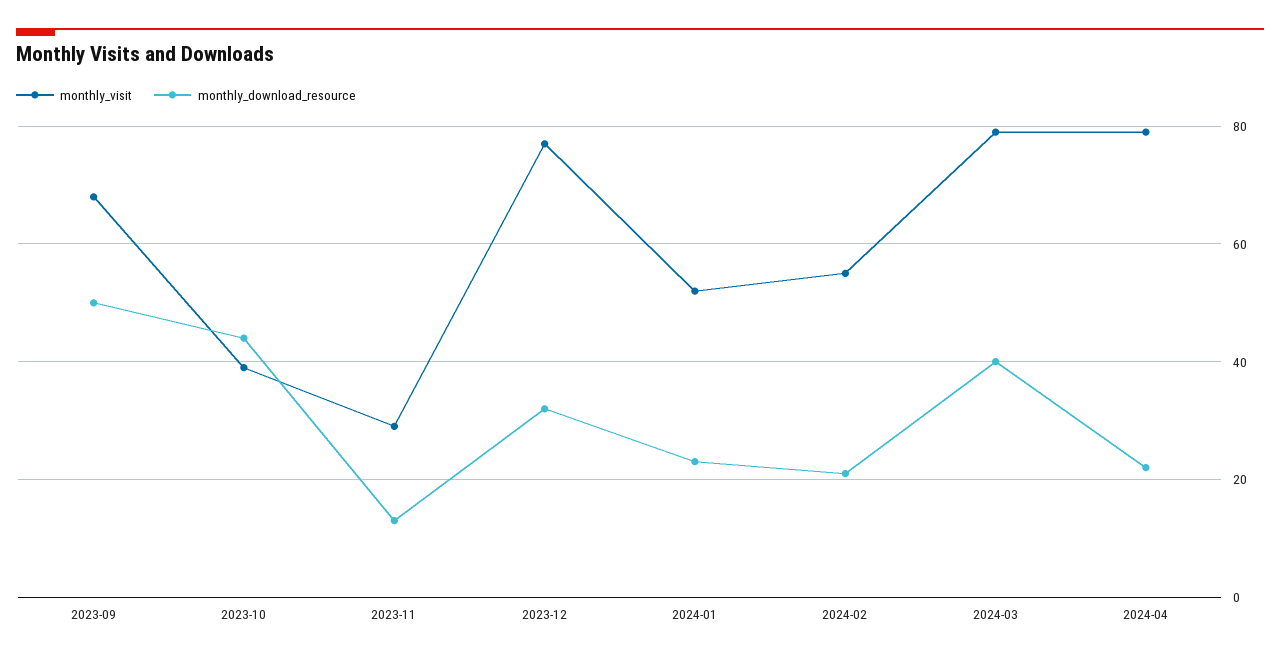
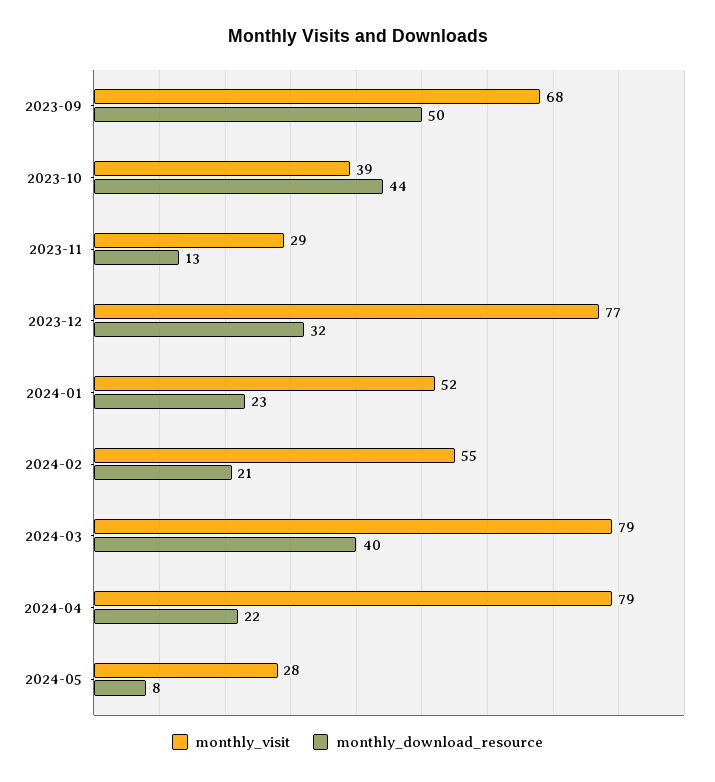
monthly_visit, 2024-05: none -> 28
monthly_download_resource, 2024-05: none -> 8

